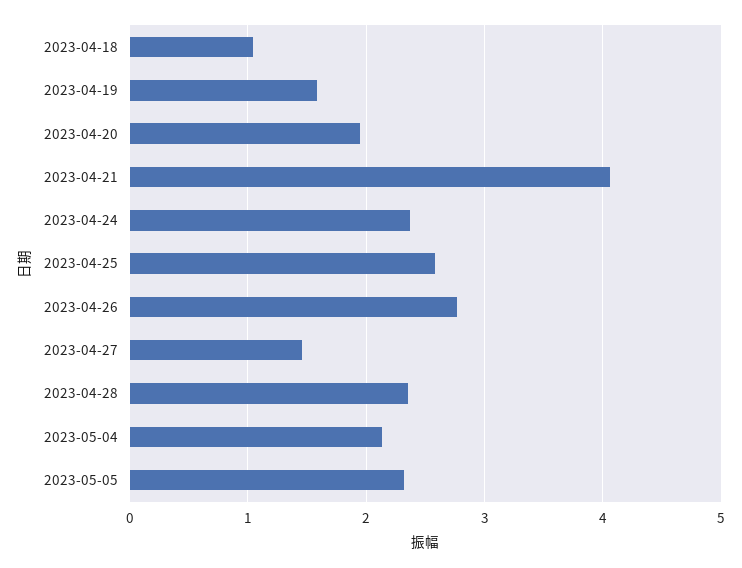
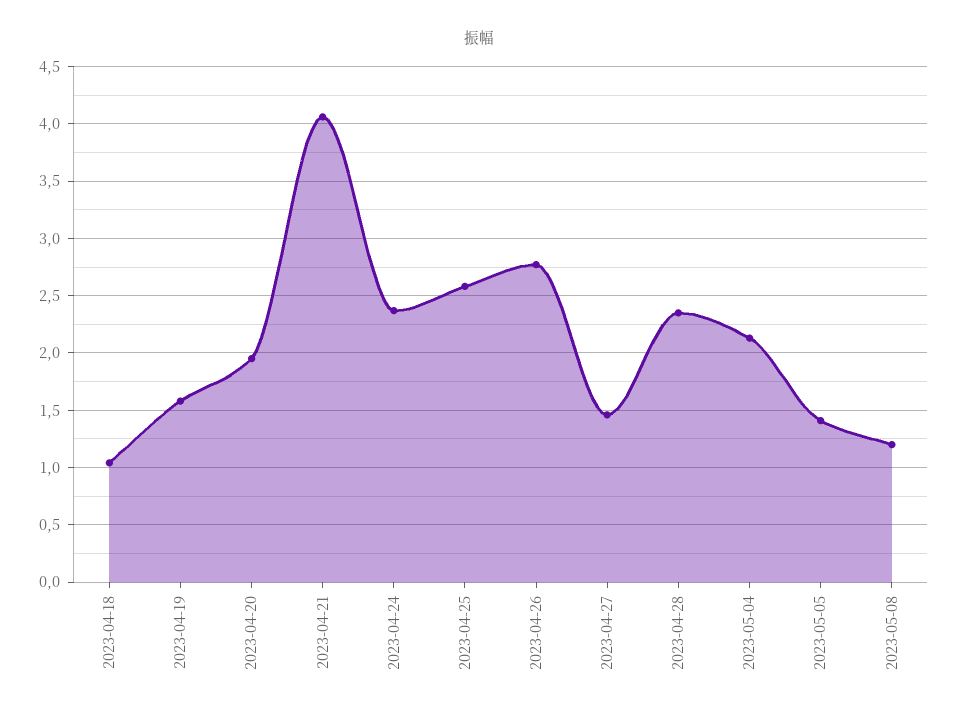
2023-05-05: 2.3 -> 1.4
2023-05-08: none -> 1.2

